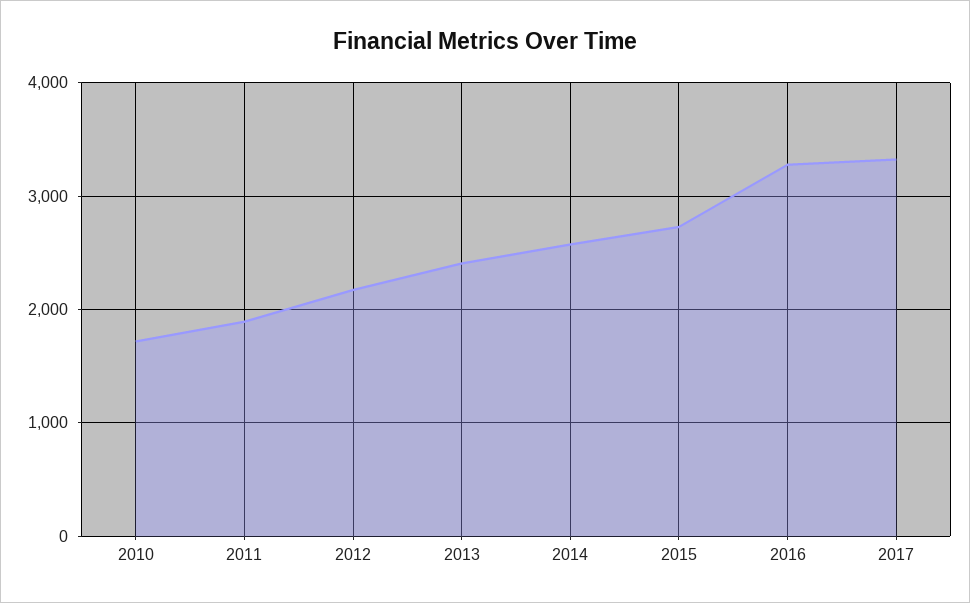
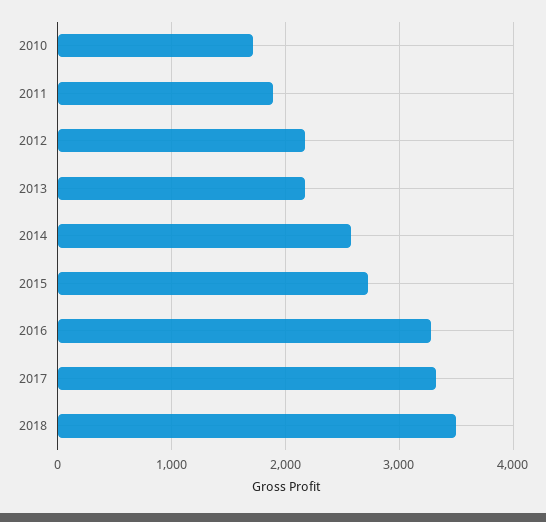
2013: 2400 -> 2200
2018: none -> 3500

